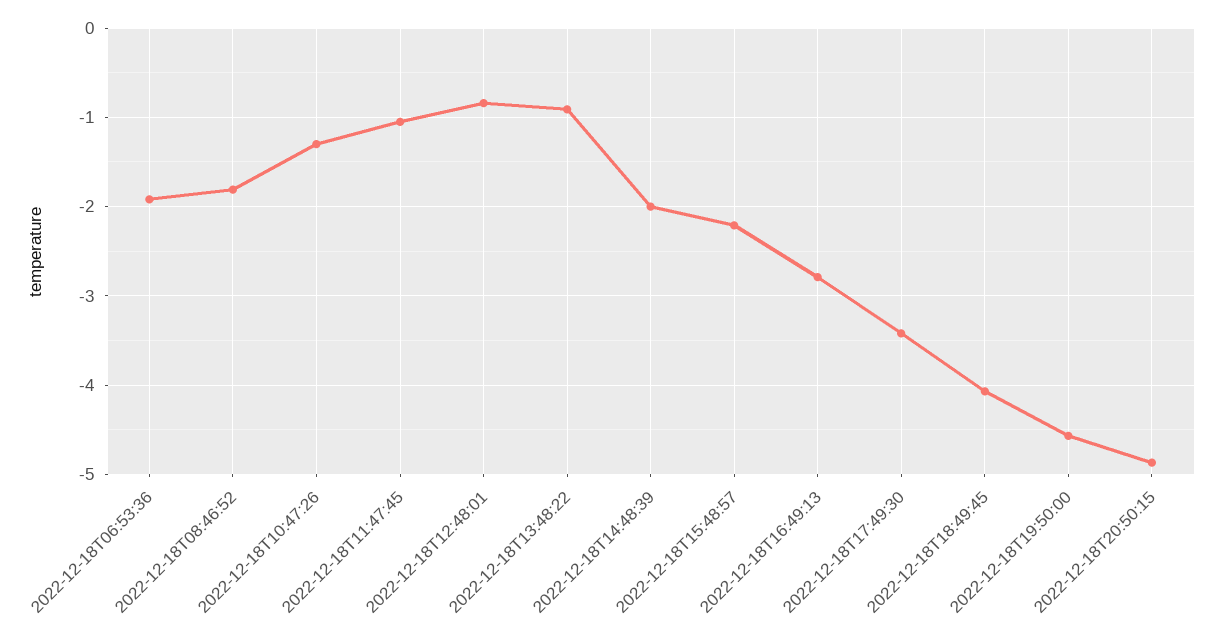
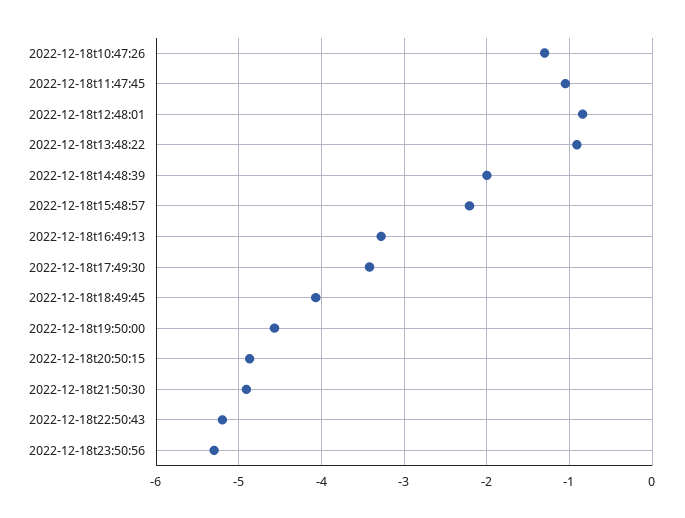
2022-12-18T06:53:36: -1.9 -> none
2022-12-18T08:46:52: -1.8 -> none
2022-12-18T16:49:13: -2.8 -> -3.3
2022-12-18t21:50:30: none -> -4.9
2022-12-18t22:50:43: none -> -5.2
2022-12-18t23:50:56: none -> -5.3

